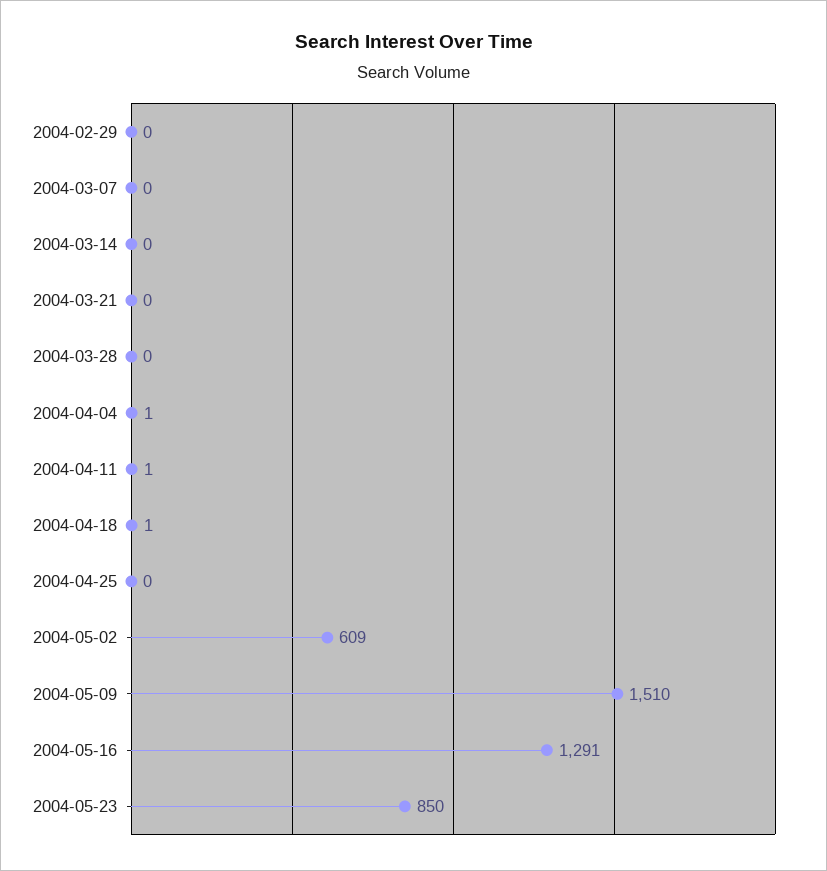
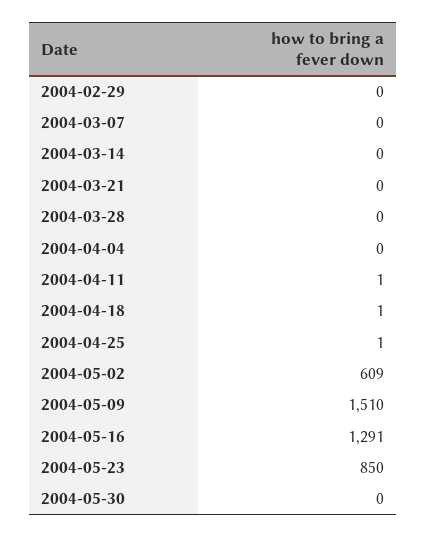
2004-04-04: 1 -> 0
2004-04-25: 0 -> 1
2004-05-30: none -> 0

